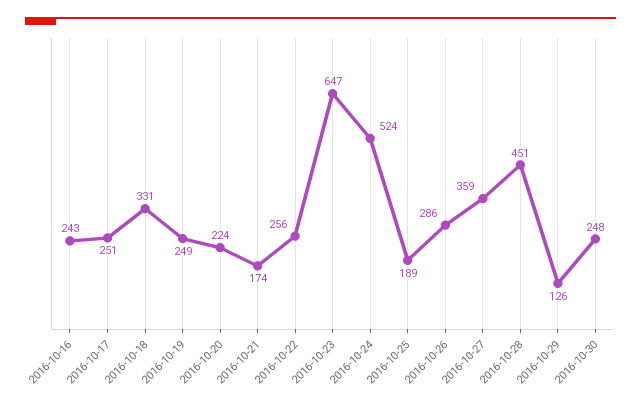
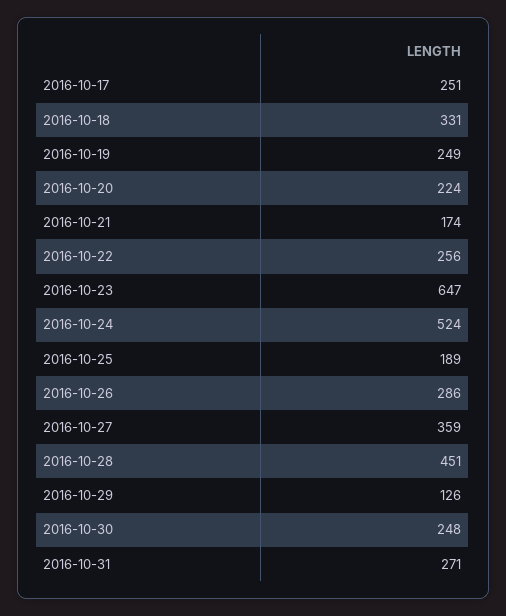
2016-10-16: 243 -> none
2016-10-31: none -> 271

